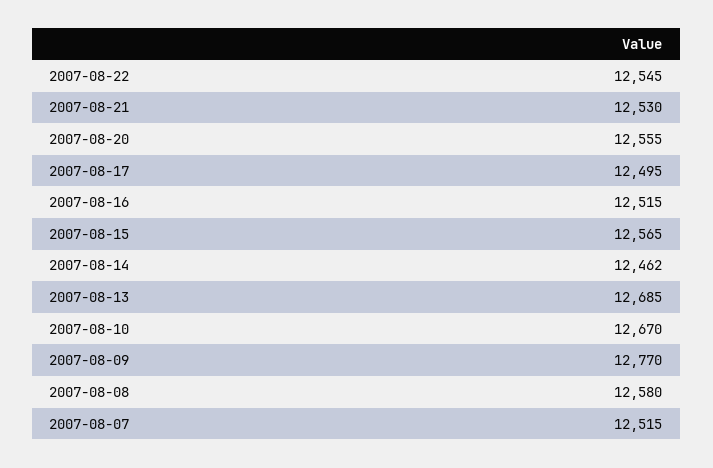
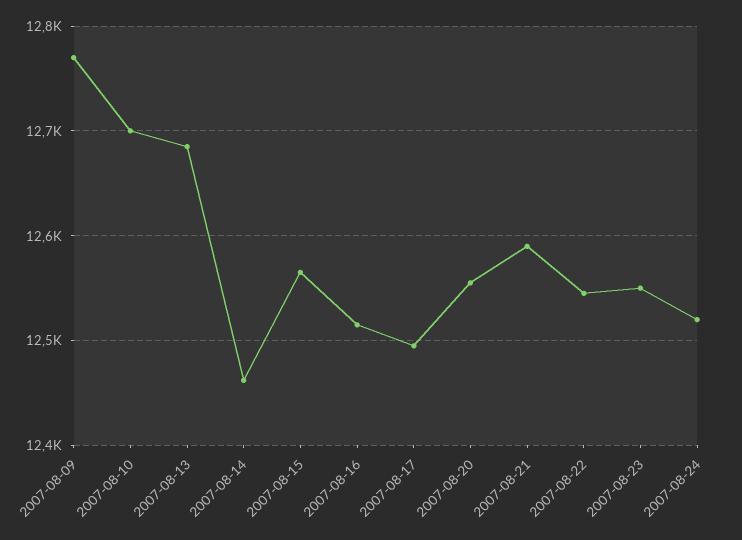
2007-08-21: 12530 -> 12590
2007-08-10: 12670 -> 12700
2007-08-08: 12580 -> none
2007-08-07: 12515 -> none
2007-08-23: none -> 12550
2007-08-24: none -> 12520

